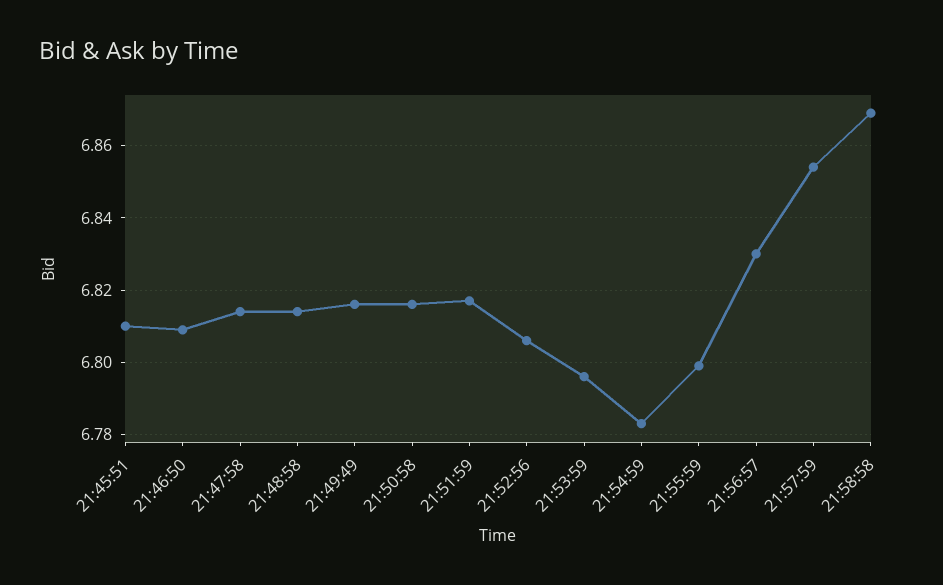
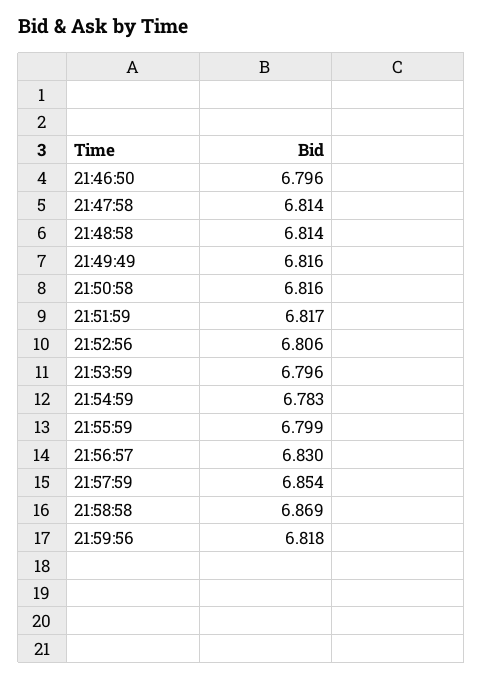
21:45:51: 6.81 -> none
21:46:50: 6.81 -> 6.796
21:59:56: none -> 6.818

